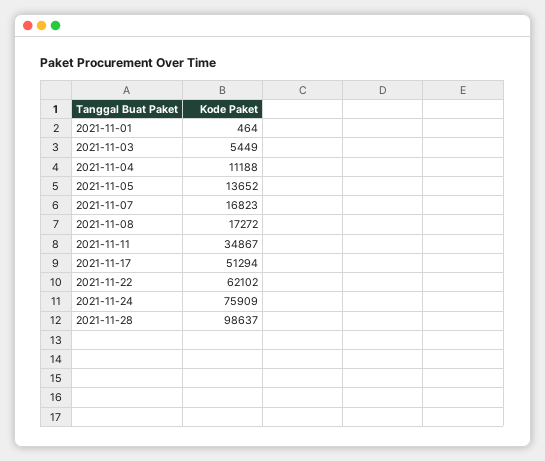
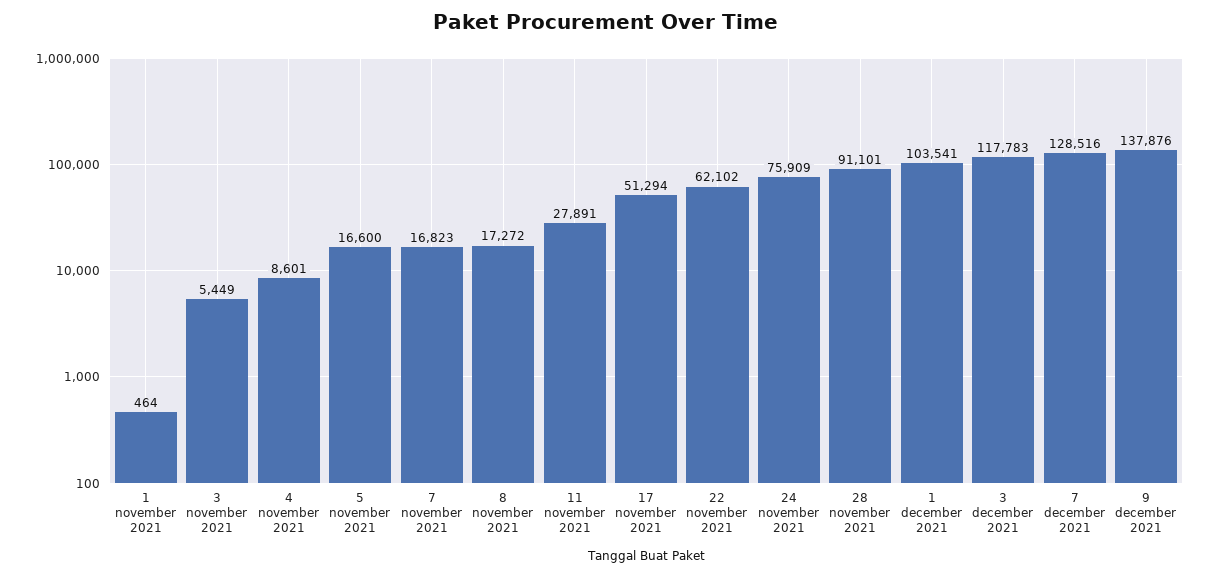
2021-11-04: 11188 -> 8601
2021-11-05: 13652 -> 16600
2021-11-11: 34867 -> 27891
2021-11-28: 98637 -> 91101
1 december 2021: none -> 103541
3 december 2021: none -> 117783
7 december 2021: none -> 128516
9 december 2021: none -> 137876

